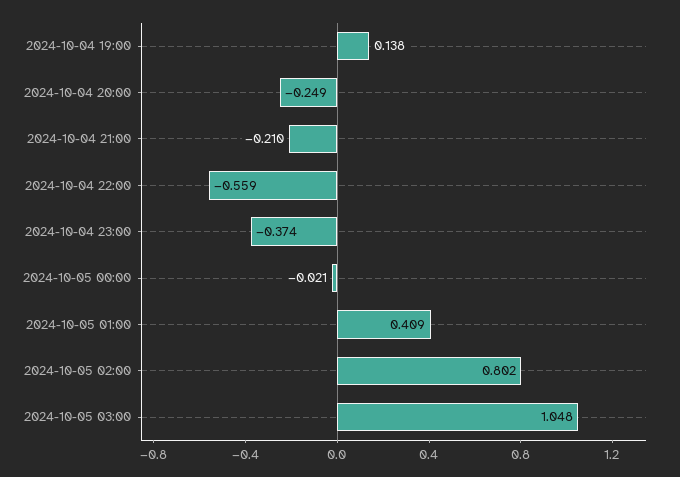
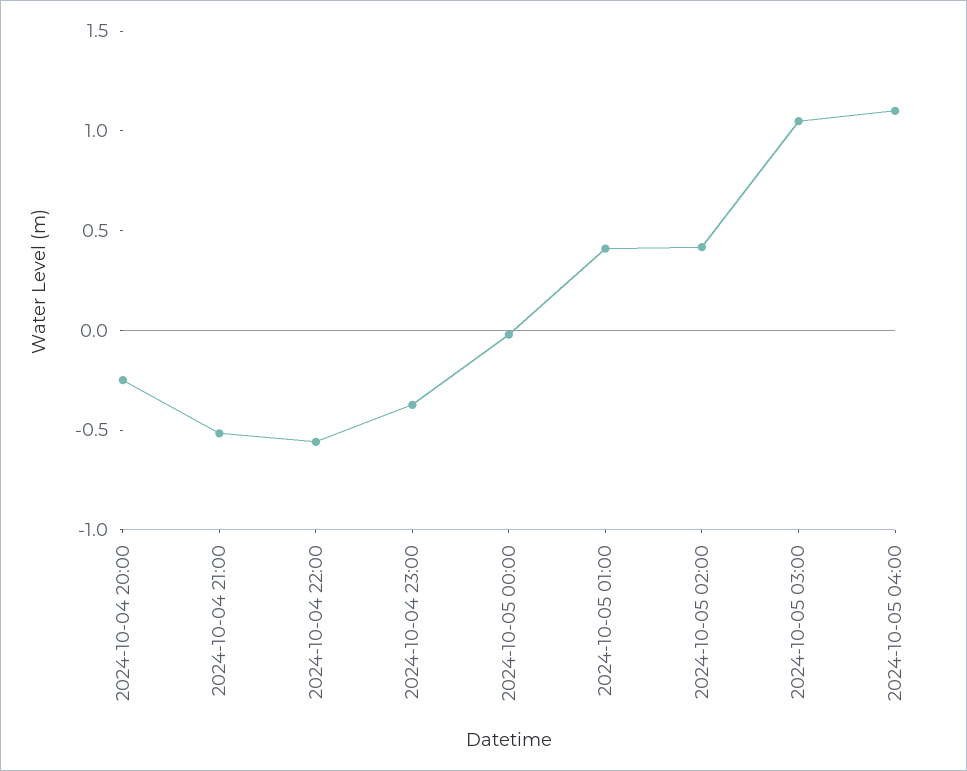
2024-10-04 19:00: 0.138 -> none
2024-10-04 21:00: -0.21 -> -0.5
2024-10-05 02:00: 0.802 -> 0.4
2024-10-05 04:00: none -> 1.1

